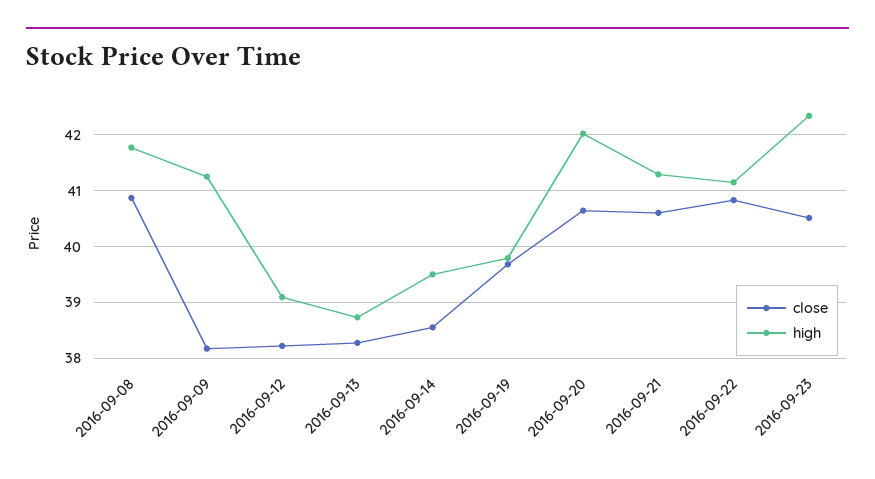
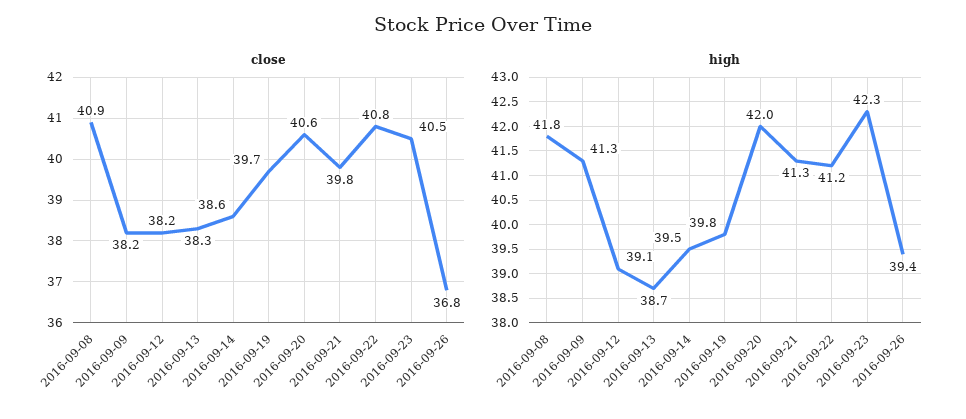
close, 2016-09-21: 40.6 -> 39.8
close, 2016-09-26: none -> 36.8
high, 2016-09-26: none -> 39.4

